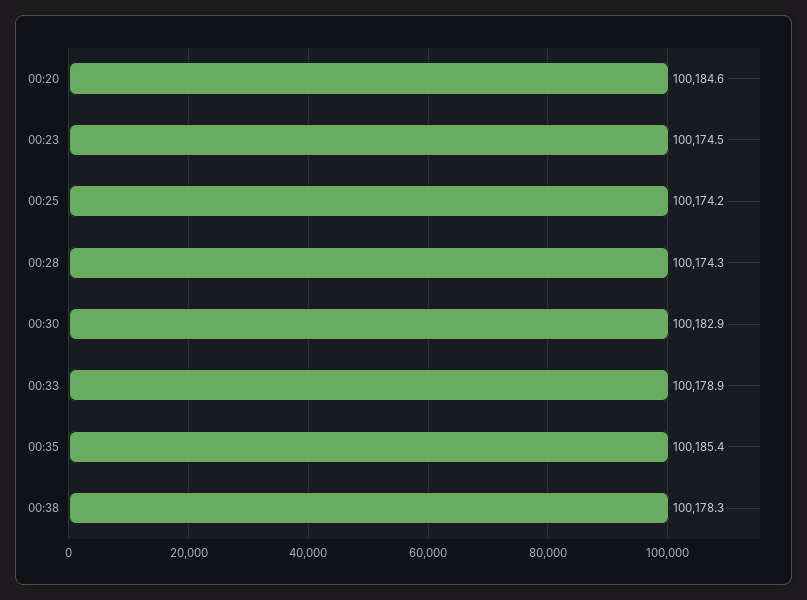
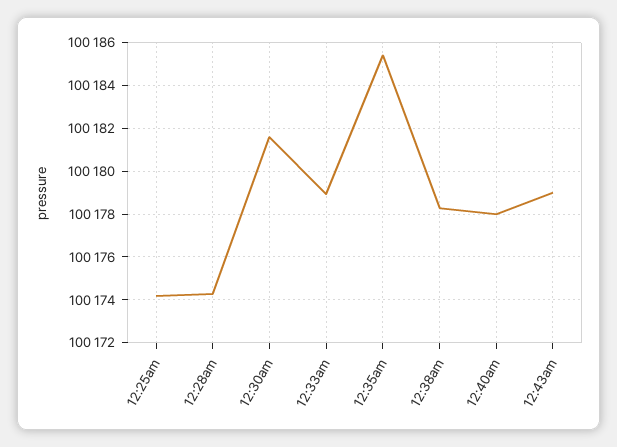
00:20: 100184.6 -> none
00:23: 100174.5 -> none
00:30: 100182.9 -> 100181.5
12:40am: none -> 100178
12:43am: none -> 100179

